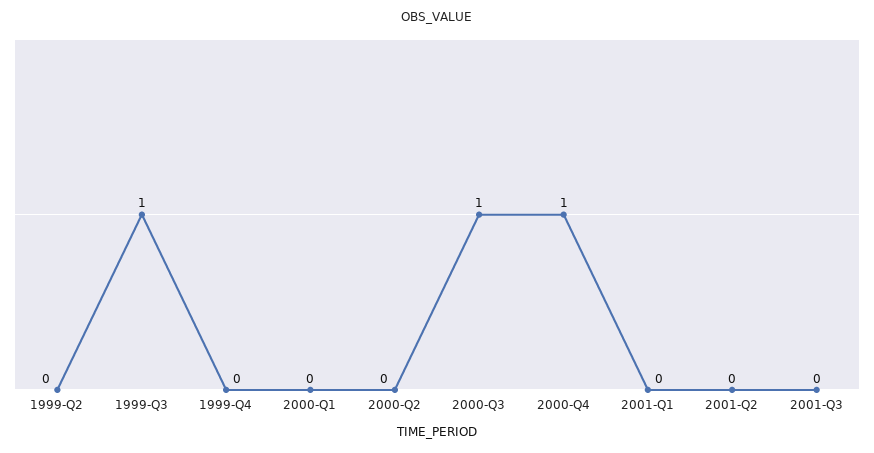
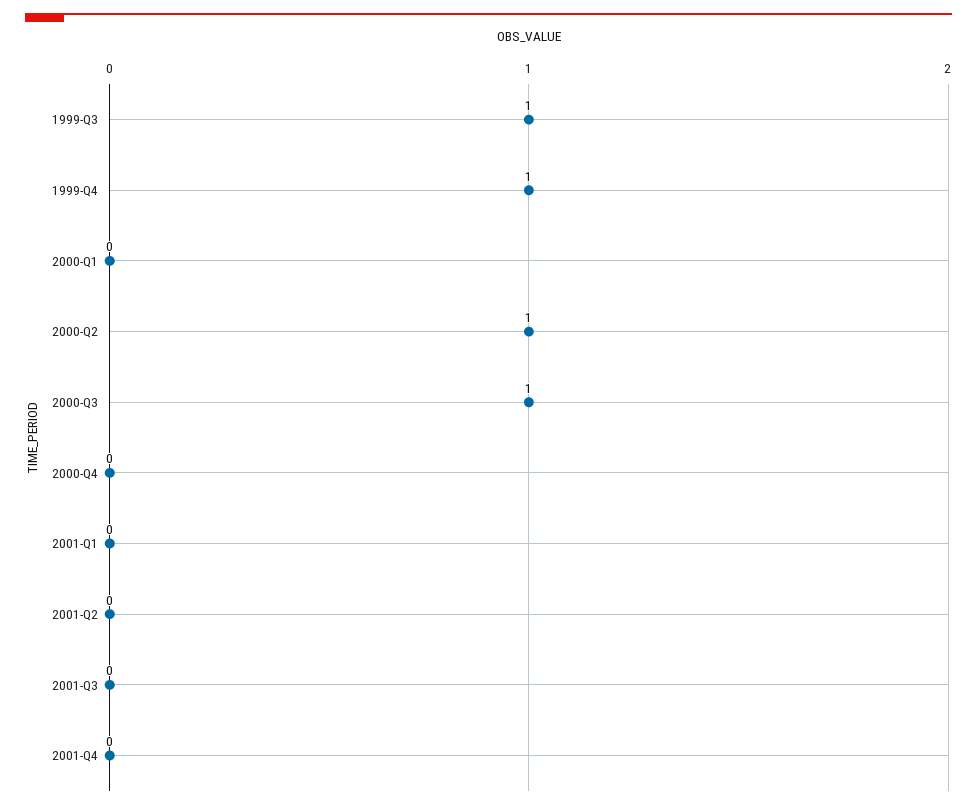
1999-Q2: 0 -> none
1999-Q4: 0 -> 1
2000-Q2: 0 -> 1
2000-Q4: 1 -> 0
2001-Q4: none -> 0

